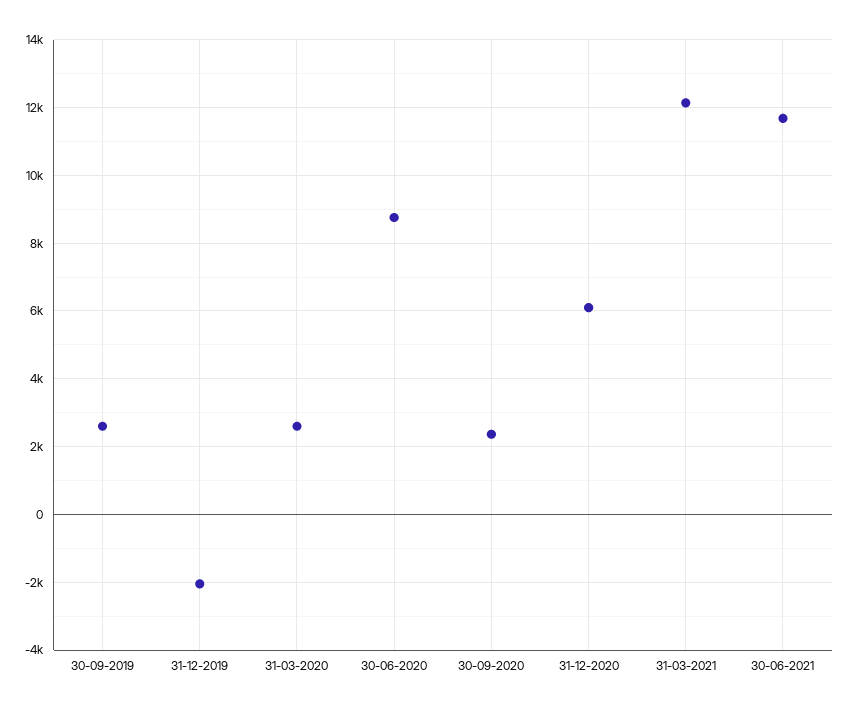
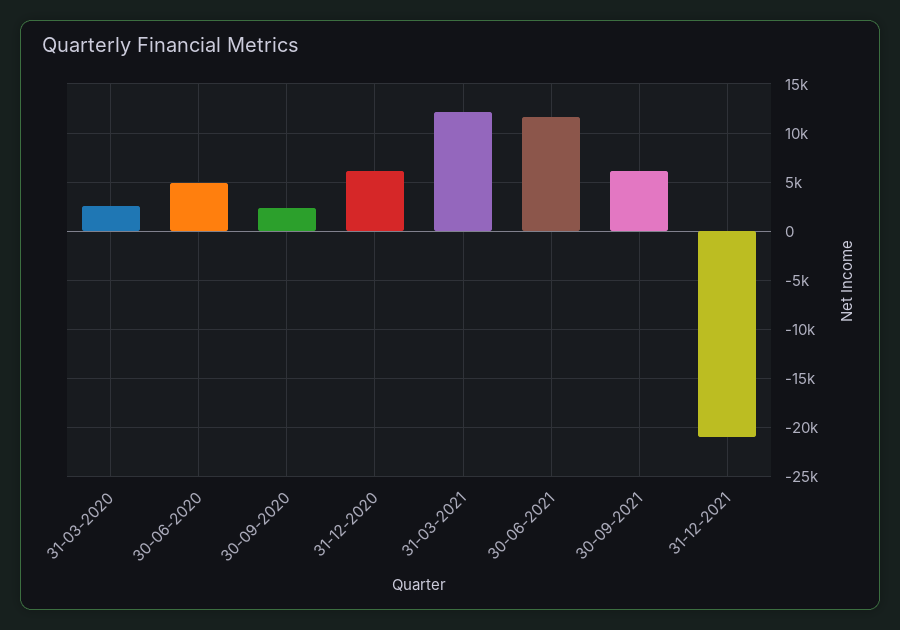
30-09-2019: 2600 -> none
31-12-2019: -2000 -> none
30-06-2020: 8800 -> 5000
30-09-2021: none -> 6000
31-12-2021: none -> -21000

